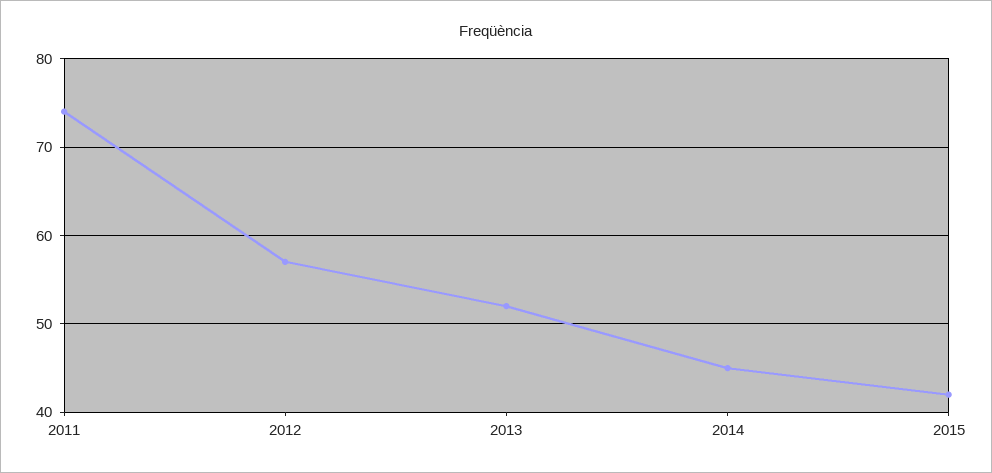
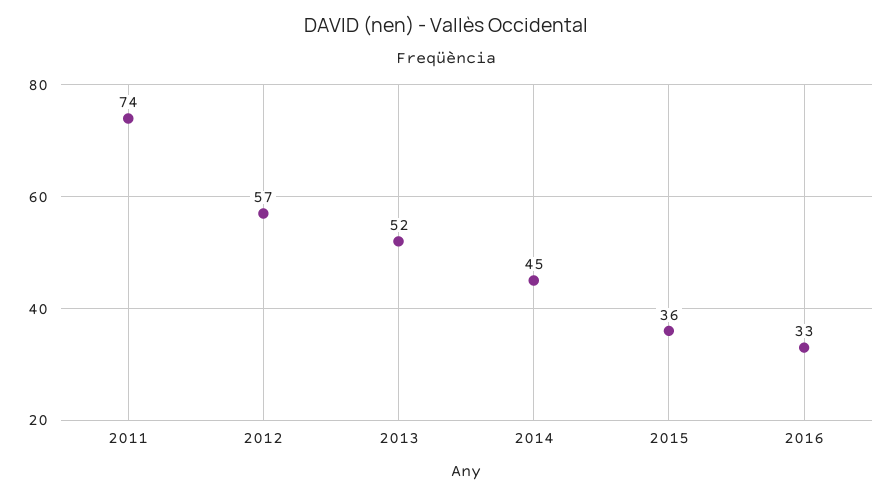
2015: 42 -> 36
2016: none -> 33

